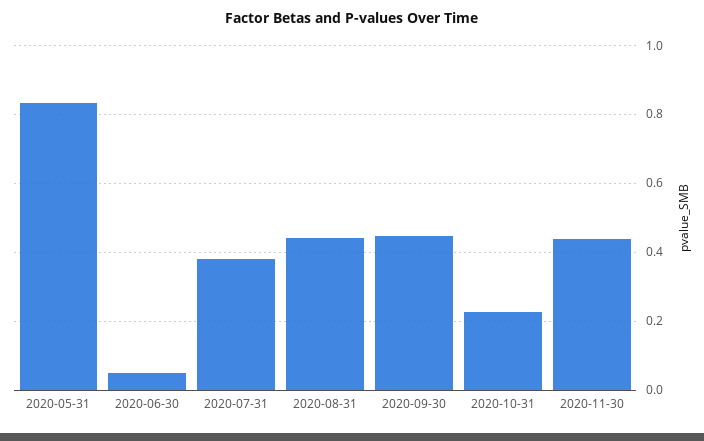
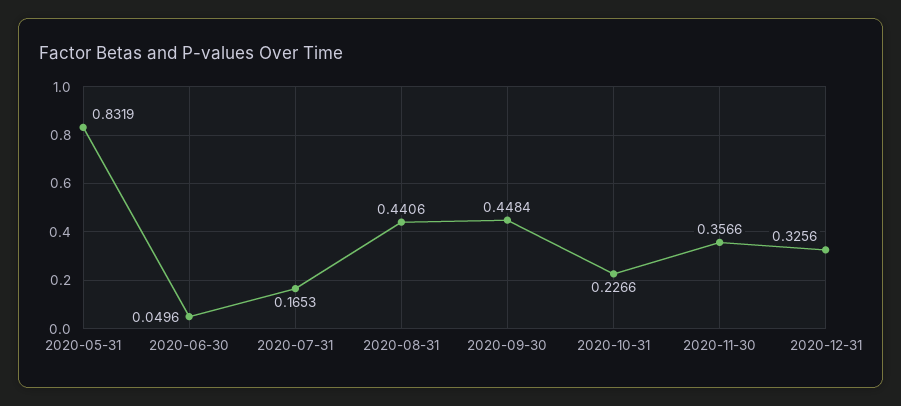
2020-07-31: 0.38 -> 0.1653
2020-11-30: 0.44 -> 0.3566
2020-12-31: none -> 0.3256

